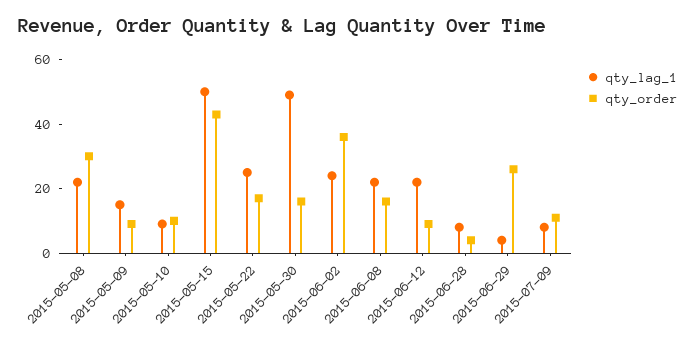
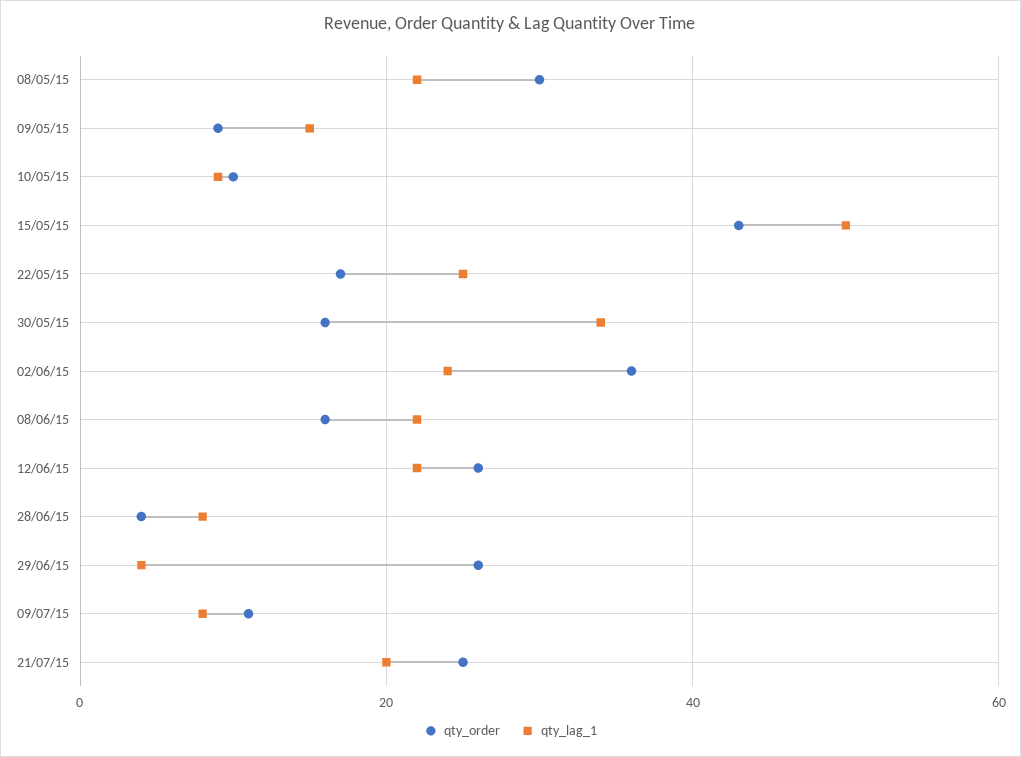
qty_lag_1, 2015-05-30: 50 -> 35
qty_order, 2015-06-12: 10 -> 25
qty_order, 21/07/15: none -> 25
qty_lag_1, 21/07/15: none -> 20

